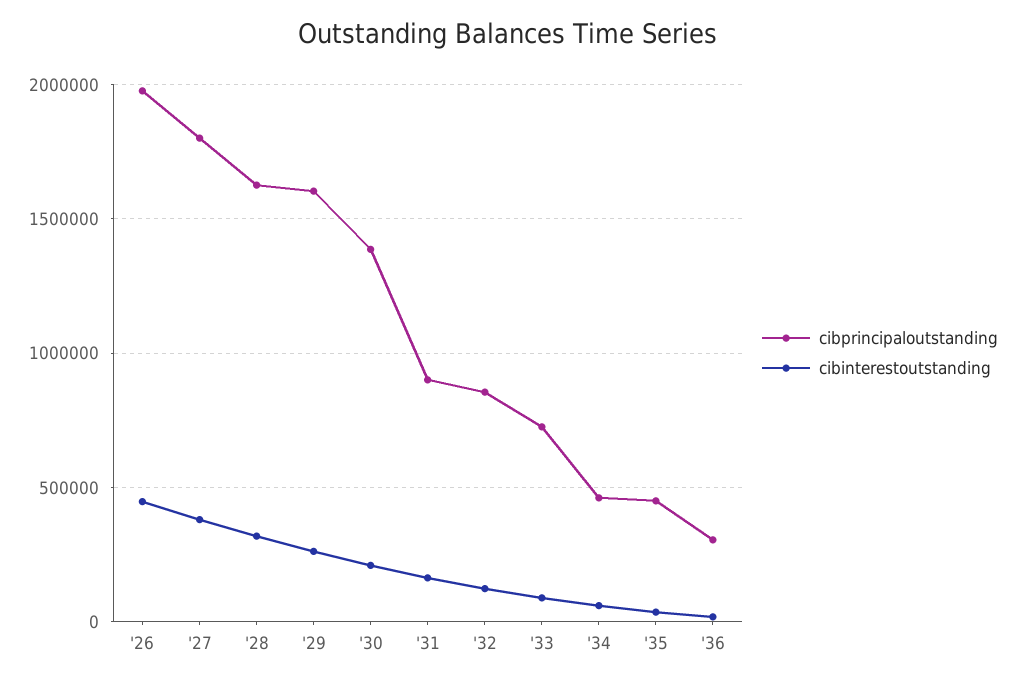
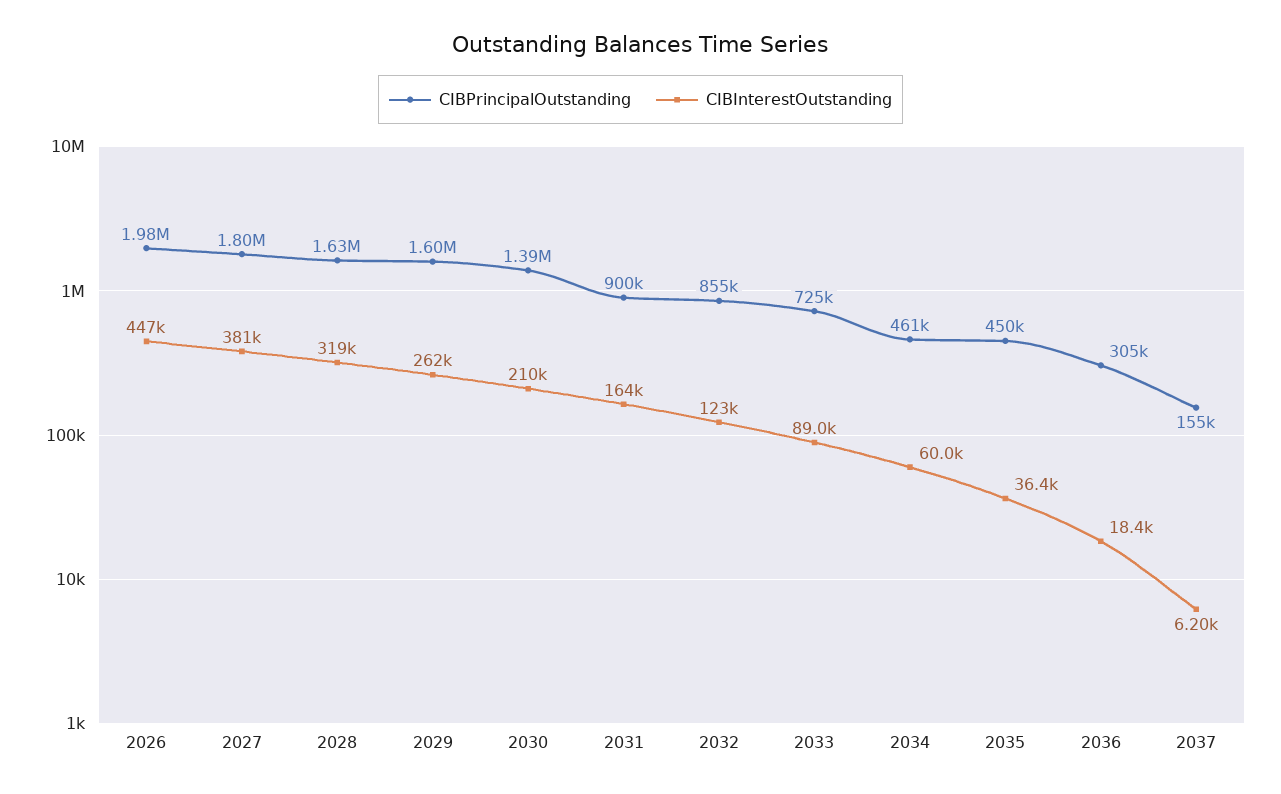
cibprincipaloutstanding, 2037: none -> 155000
cibinterestoutstanding, 2037: none -> 6200

